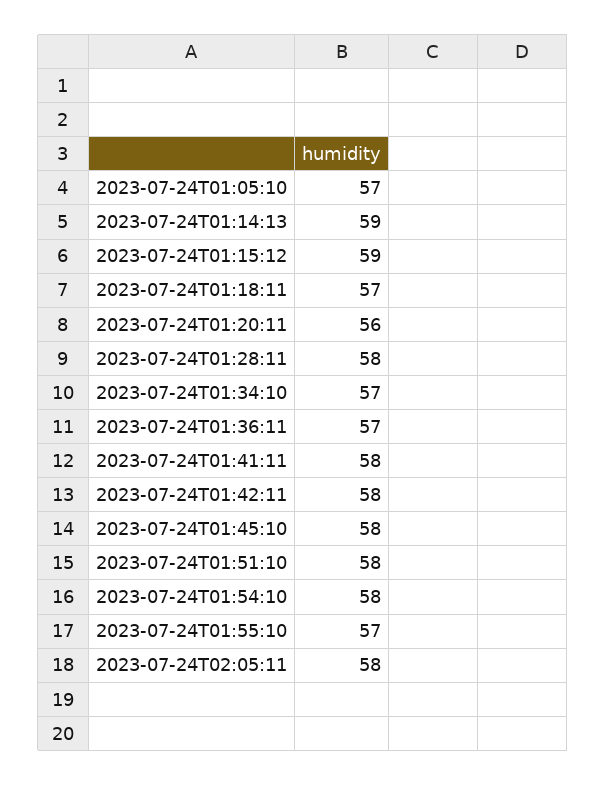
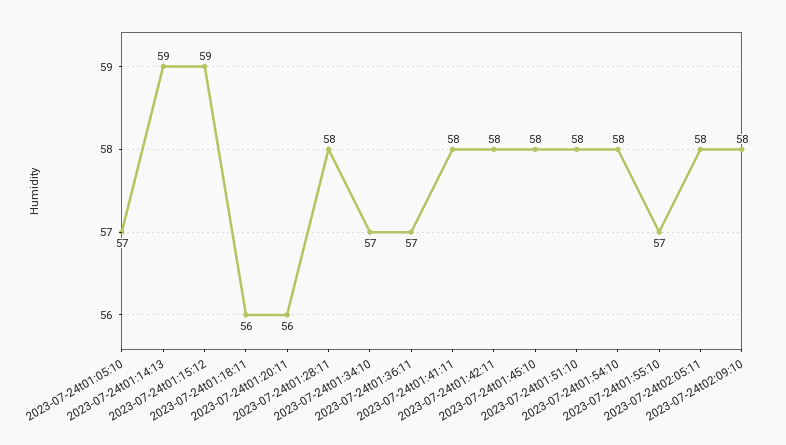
2023-07-24T01:18:11: 57 -> 56
2023-07-24t02:09:10: none -> 58

